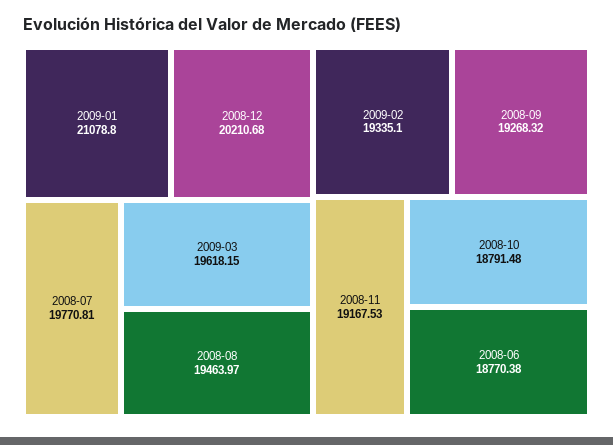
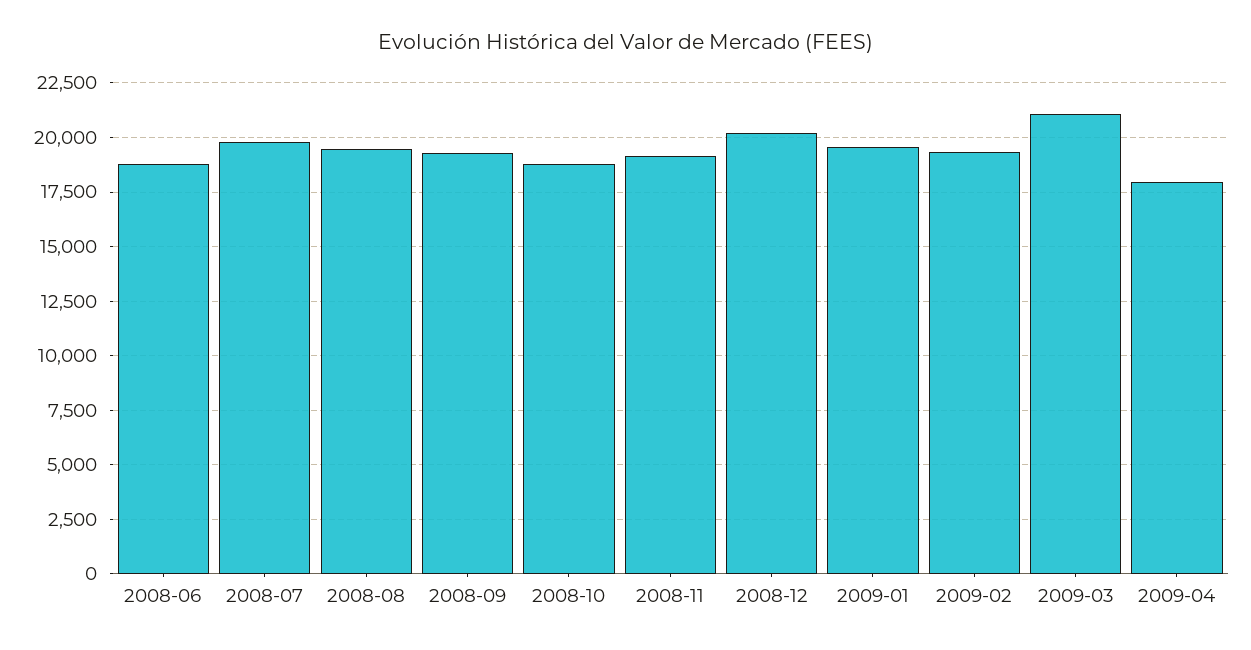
2009-01: 21078.8 -> 19500
2009-03: 19618.15 -> 21000
2009-04: none -> 18000

